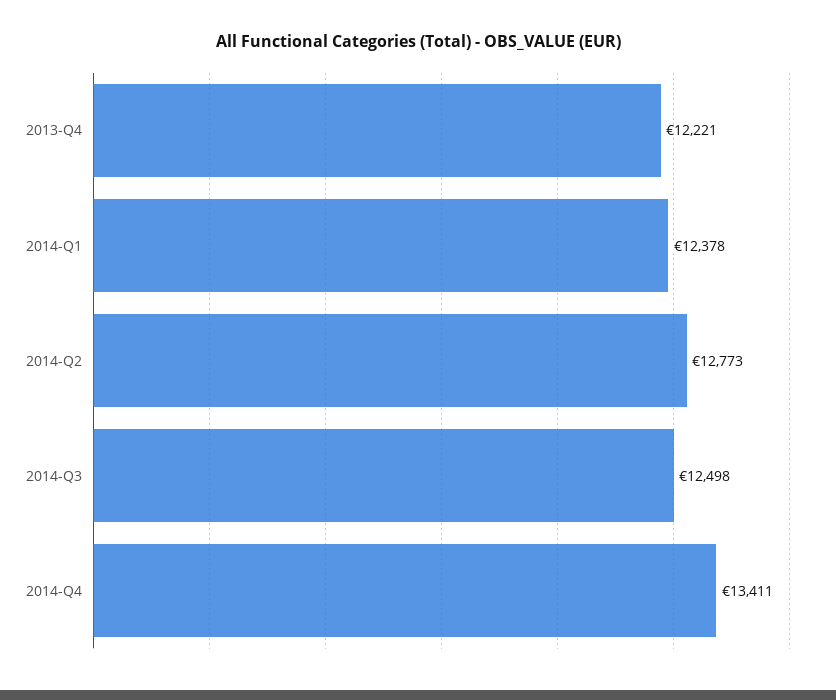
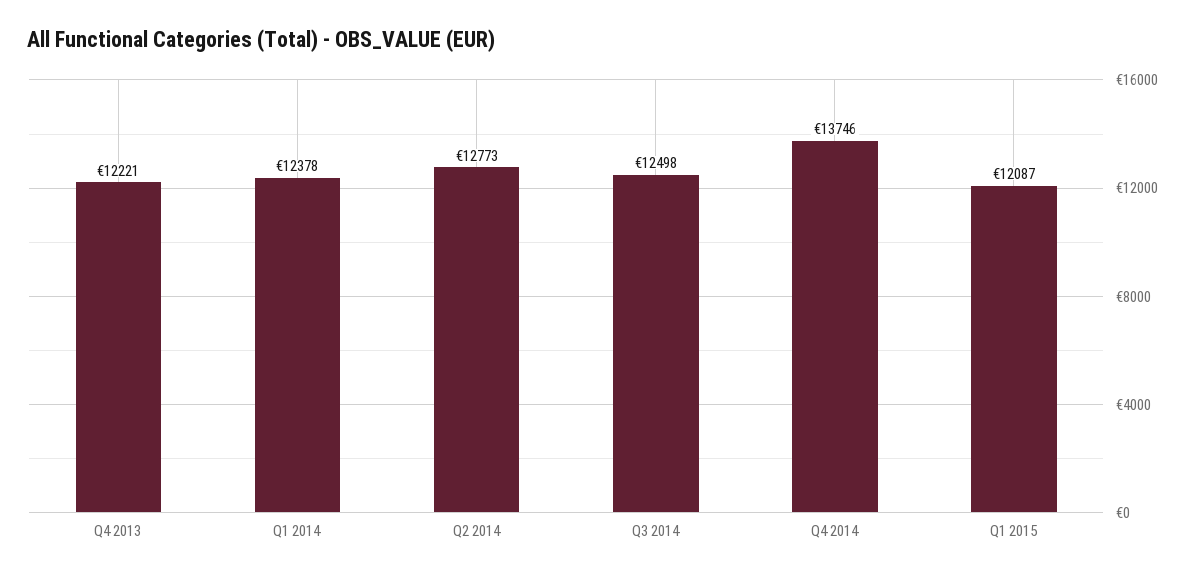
2014-Q4: 13411 -> 13746
Q1 2015: none -> 12087

